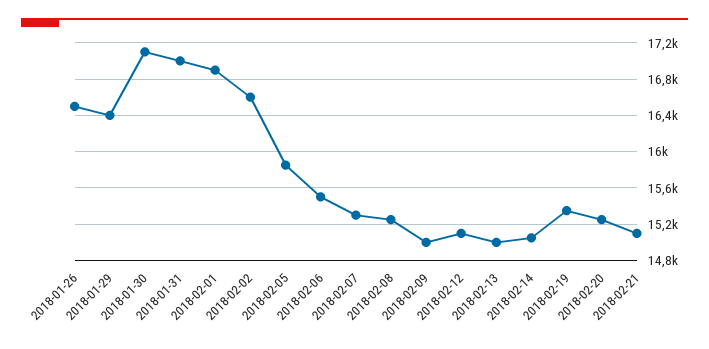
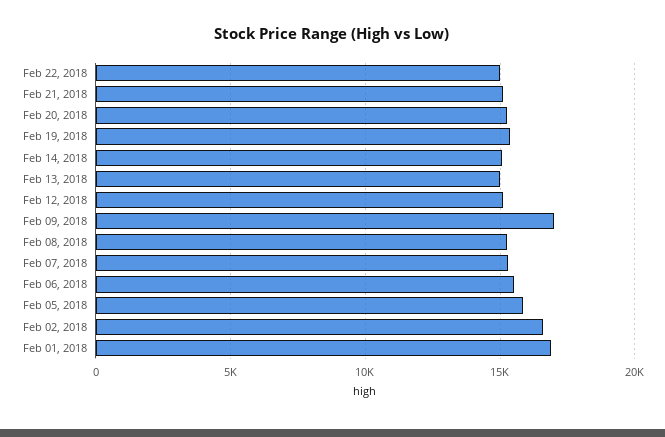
2018-01-26: 16500 -> none
2018-01-29: 16400 -> none
2018-01-30: 17100 -> none
2018-01-31: 17000 -> none
2018-02-09: 15000 -> 17000
Feb 22, 2018: none -> 15000

